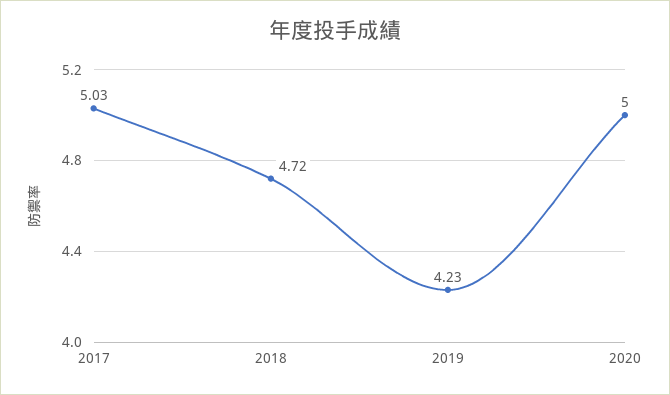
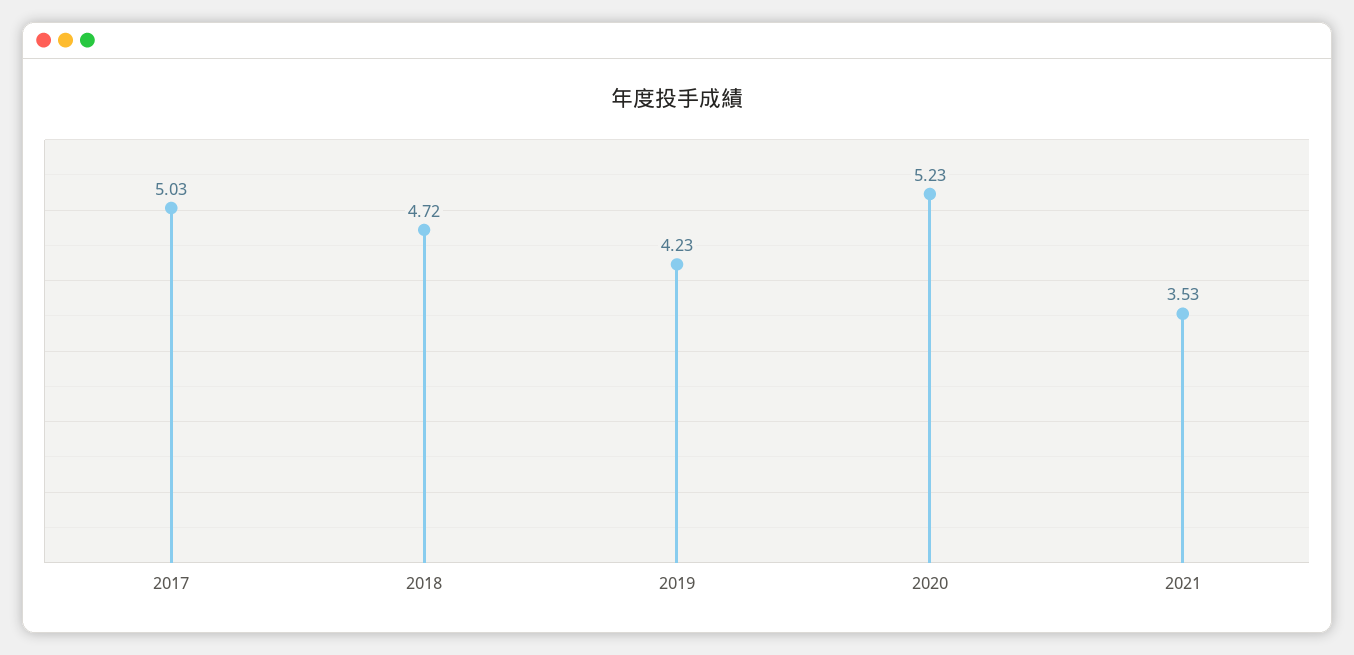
2020: 5 -> 5.23
2021: none -> 3.53

